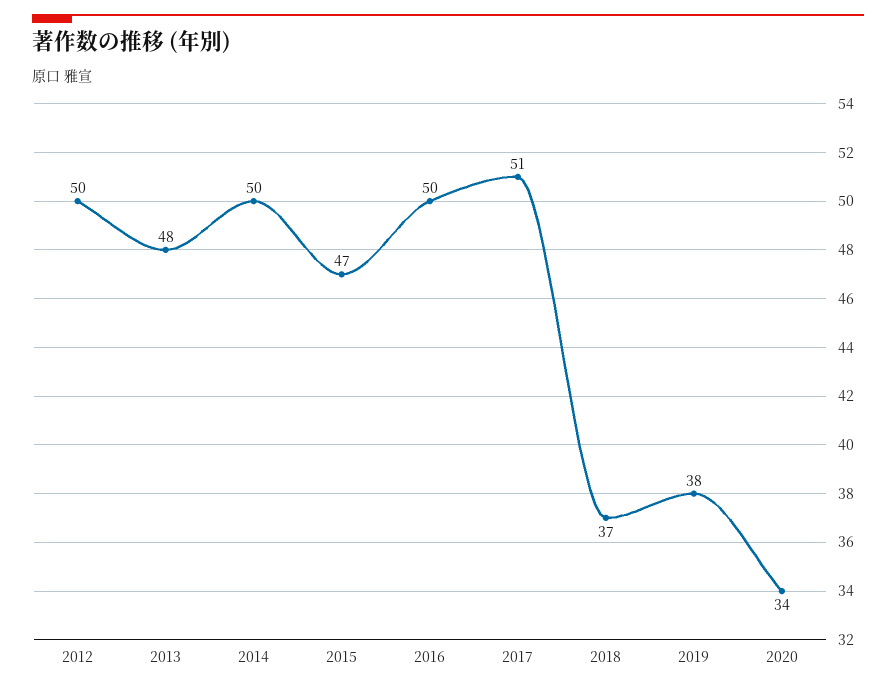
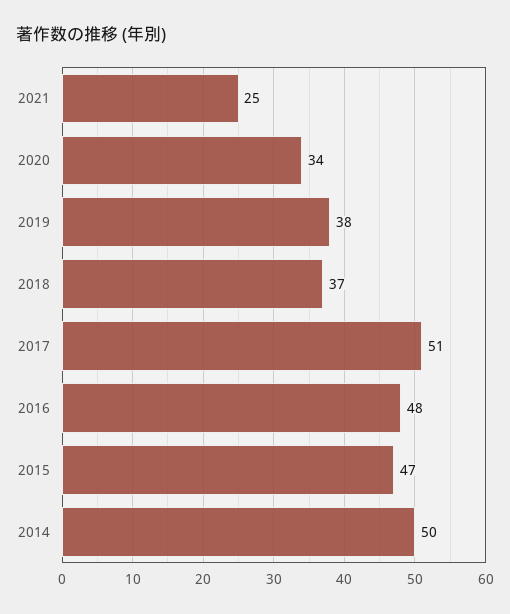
2012: 50 -> none
2013: 48 -> none
2016: 50 -> 48
2021: none -> 25

